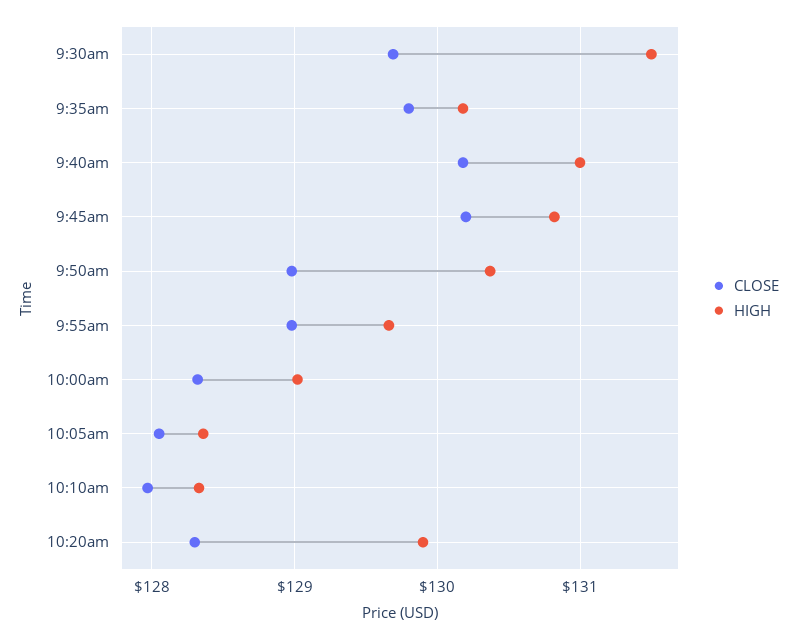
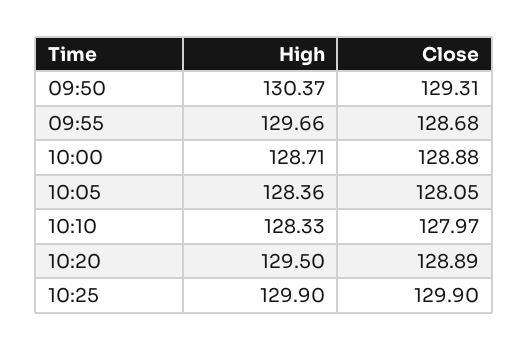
CLOSE, 9:30am: 129.7 -> none
HIGH, 9:30am: 131.5 -> none
CLOSE, 9:35am: 129.8 -> none
HIGH, 9:35am: 130.2 -> none
CLOSE, 9:40am: 130.2 -> none
HIGH, 9:40am: 131 -> none
CLOSE, 9:45am: 130.2 -> none
HIGH, 9:45am: 130.8 -> none
CLOSE, 9:50am: 129 -> 129.31
CLOSE, 9:55am: 129 -> 128.68
CLOSE, 10:00am: 128.3 -> 128.88
HIGH, 10:00am: 129 -> 128.71
CLOSE, 10:20am: 128.3 -> 128.89
HIGH, 10:20am: 129.9 -> 129.5
HIGH, 10:25: none -> 129.9
CLOSE, 10:25: none -> 129.9

